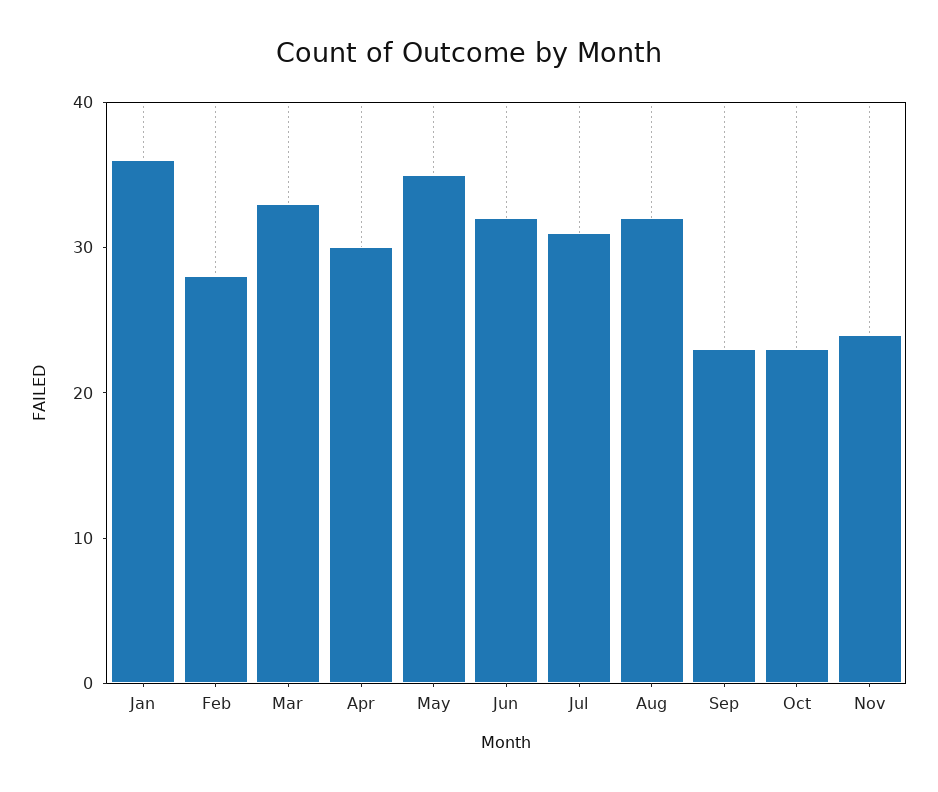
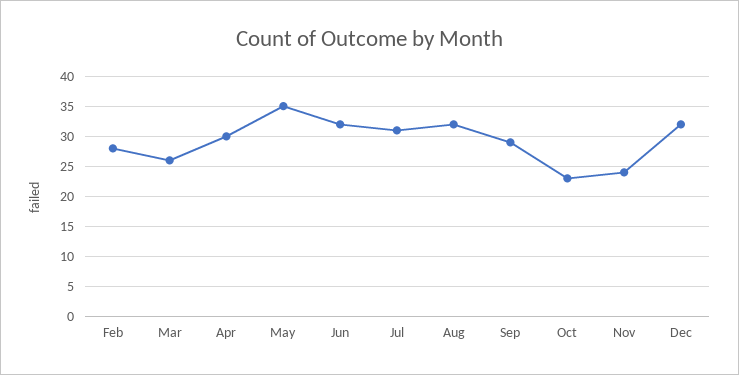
Jan: 36 -> none
Mar: 33 -> 26
Sep: 23 -> 29
Dec: none -> 32

